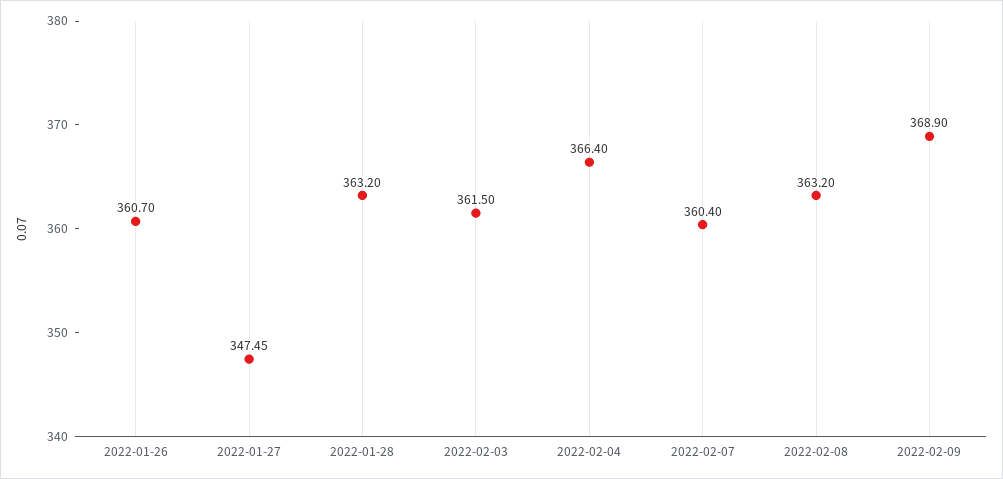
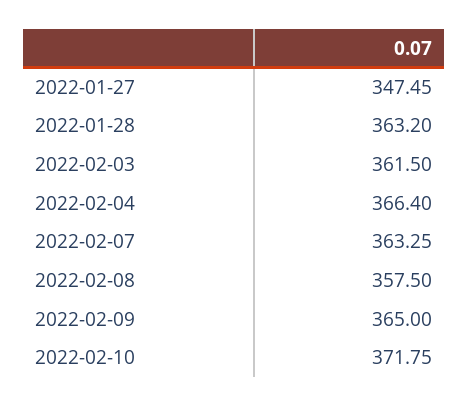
2022-01-26: 360.7 -> none
2022-02-07: 360.4 -> 363.25
2022-02-08: 363.2 -> 357.5
2022-02-09: 368.9 -> 365
2022-02-10: none -> 371.75

